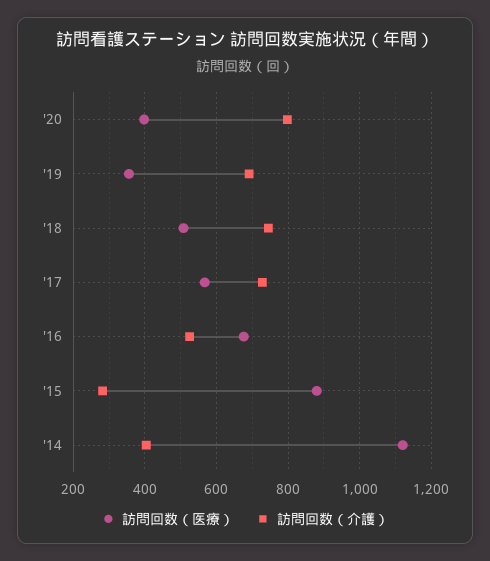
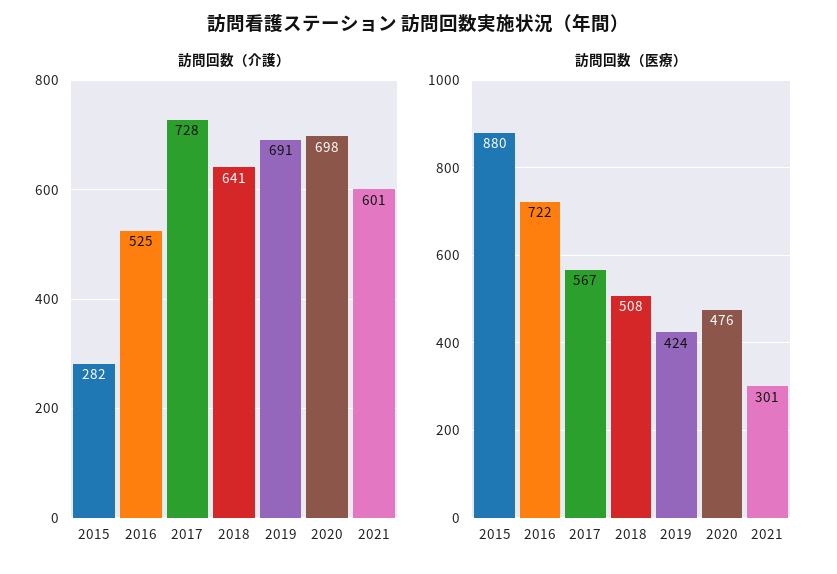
訪問回数（医療）, '20: 400 -> 476
訪問回数（介護）, '20: 800 -> 698
訪問回数（医療）, '19: 360 -> 424
訪問回数（介護）, '18: 740 -> 641
訪問回数（医療）, '16: 680 -> 722
訪問回数（医療）, '14: 1120 -> none
訪問回数（介護）, '14: 400 -> none
訪問回数（介護）, 2021: none -> 601
訪問回数（医療）, 2021: none -> 301

